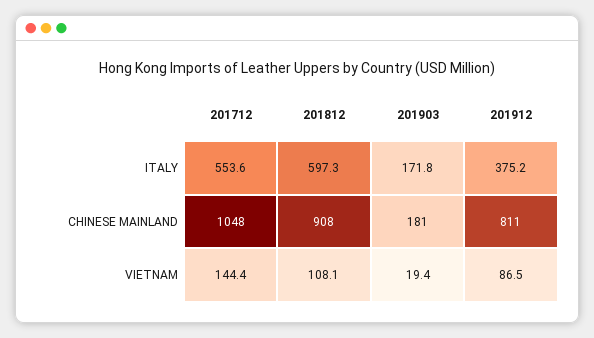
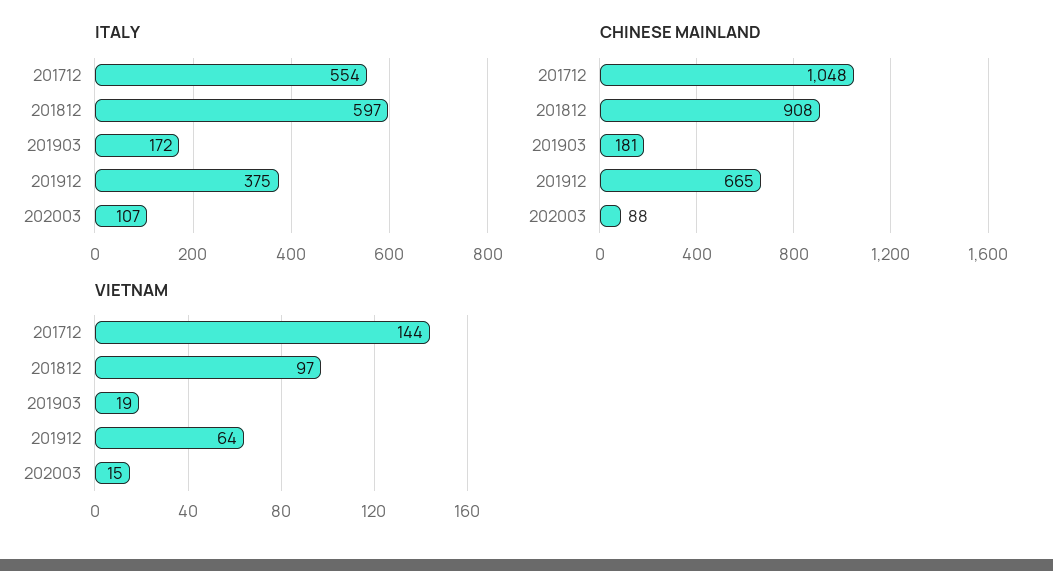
CHINESE MAINLAND, 201912: 811 -> 665
VIETNAM, 201812: 108.1 -> 97
VIETNAM, 201912: 86.5 -> 64
ITALY, 202003: none -> 107
CHINESE MAINLAND, 202003: none -> 88
VIETNAM, 202003: none -> 15

